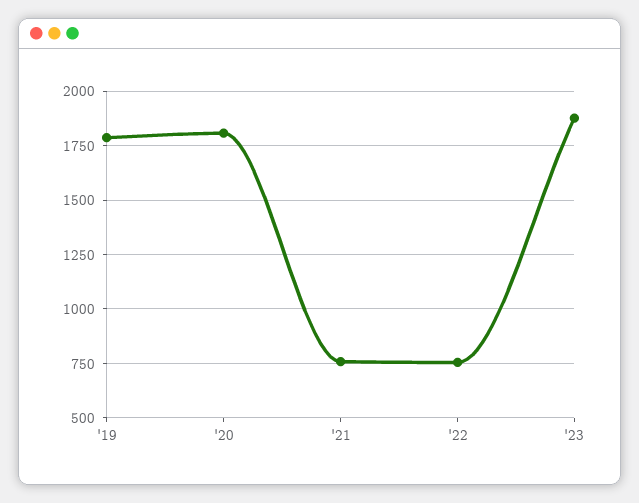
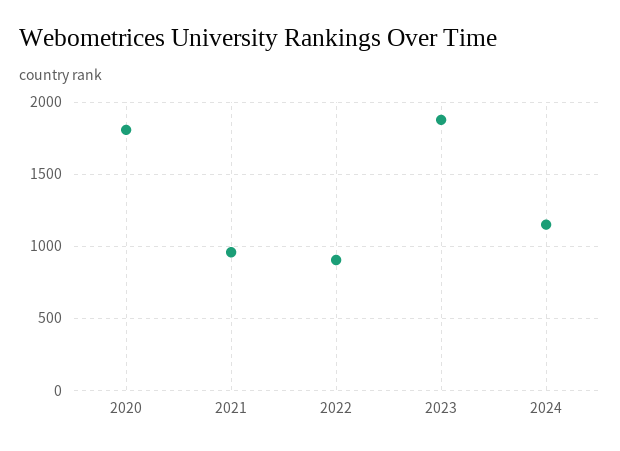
'19: 1800 -> none
'21: 750 -> 950
'22: 750 -> 900
2024: none -> 1150

